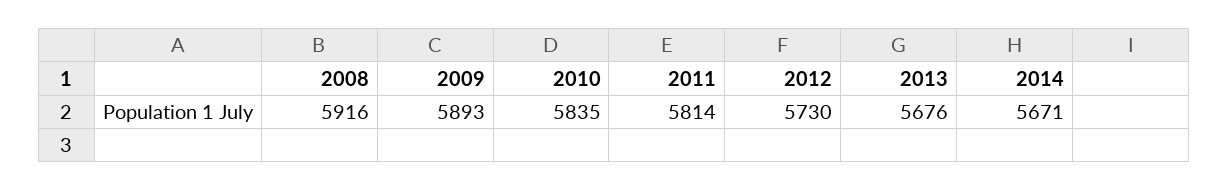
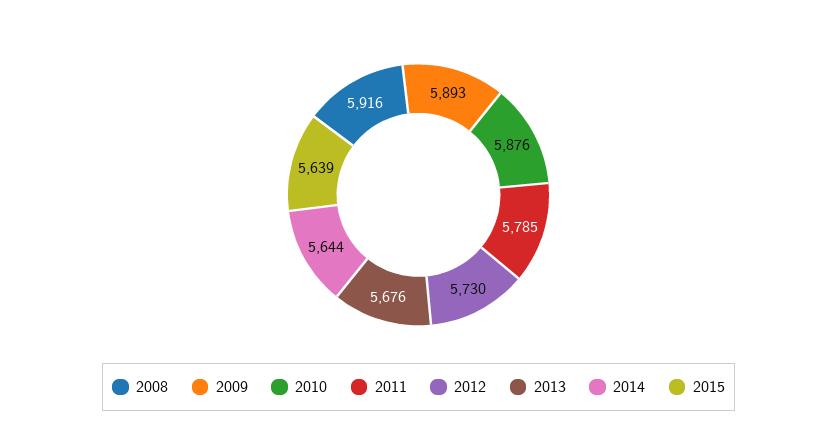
2010: 5835 -> 5876
2011: 5814 -> 5785
2014: 5671 -> 5644
2015: none -> 5639

